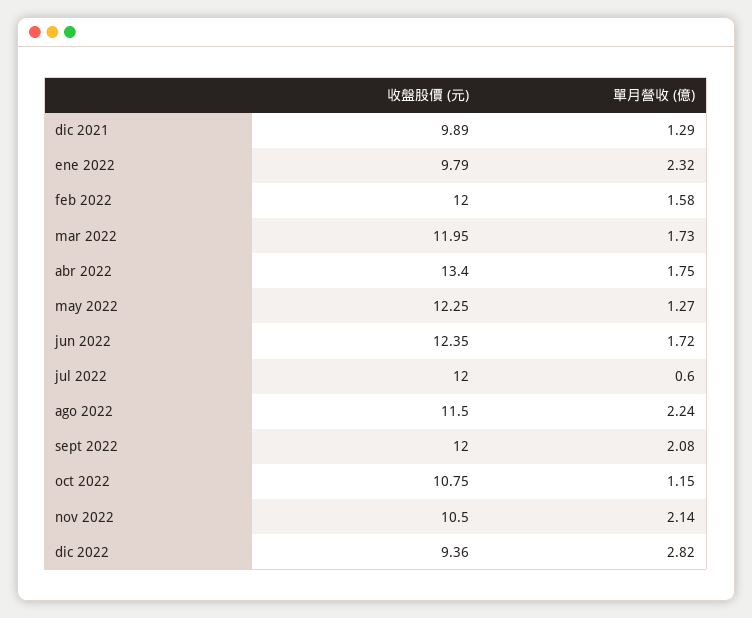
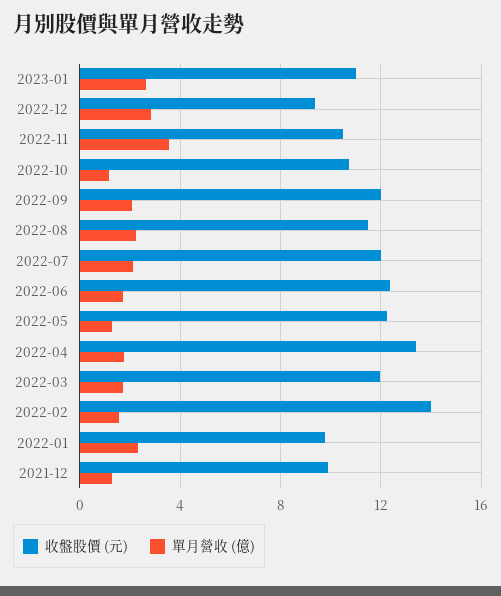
收盤股價 (元), feb 2022: 12 -> 14
單月營收 (億), jul 2022: 0.6 -> 2
單月營收 (億), nov 2022: 2.14 -> 3.5
收盤股價 (元), 2023-01: none -> 11
單月營收 (億), 2023-01: none -> 2.5

